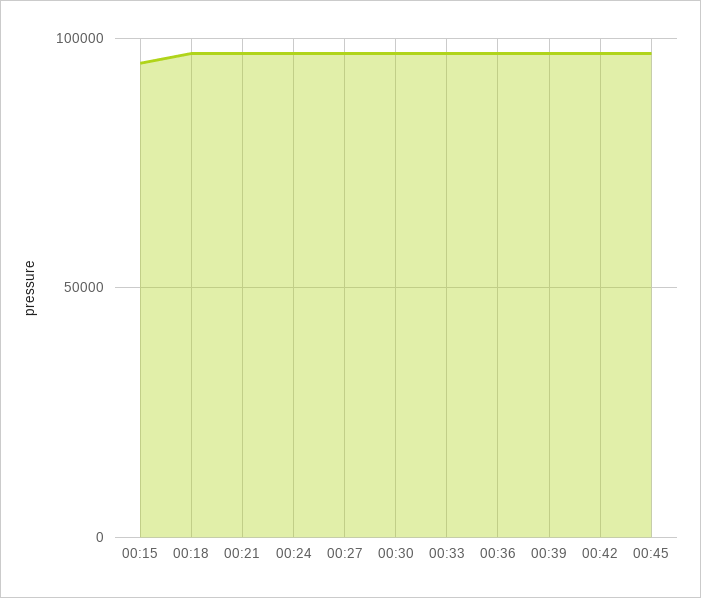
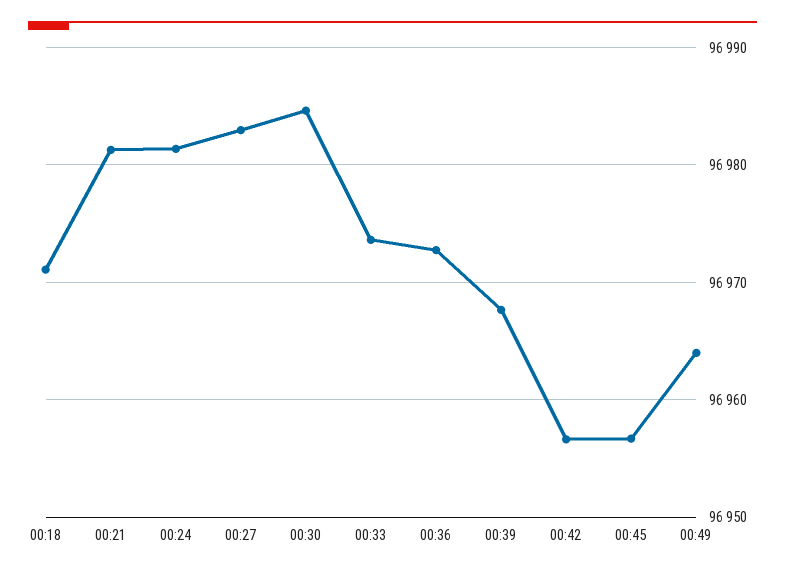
00:15: 95000 -> none
00:49: none -> 96964

